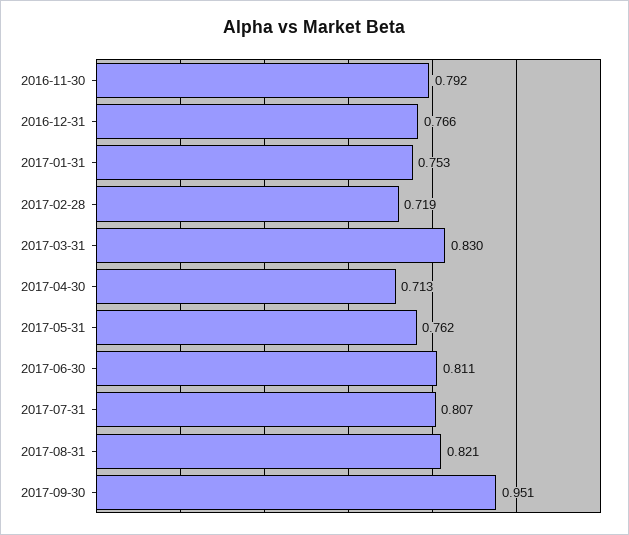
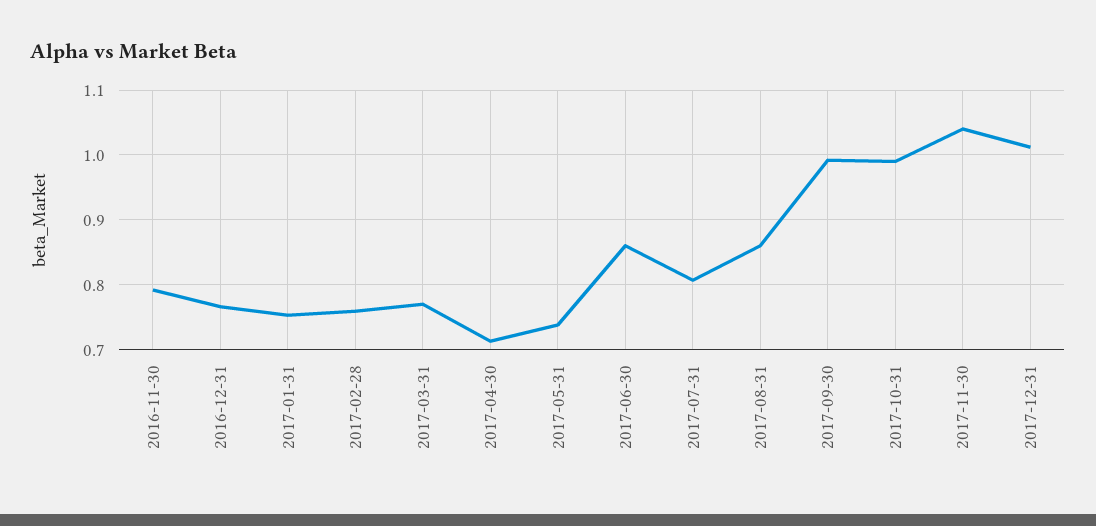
2017-02-28: 0.719 -> 0.76
2017-03-31: 0.83 -> 0.77
2017-05-31: 0.762 -> 0.74
2017-06-30: 0.811 -> 0.86
2017-08-31: 0.821 -> 0.86
2017-09-30: 0.951 -> 0.99
2017-10-31: none -> 0.99
2017-11-30: none -> 1.04
2017-12-31: none -> 1.01

